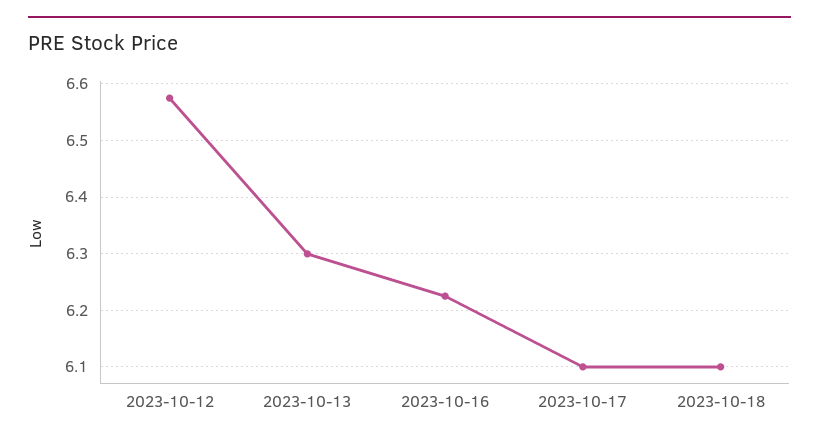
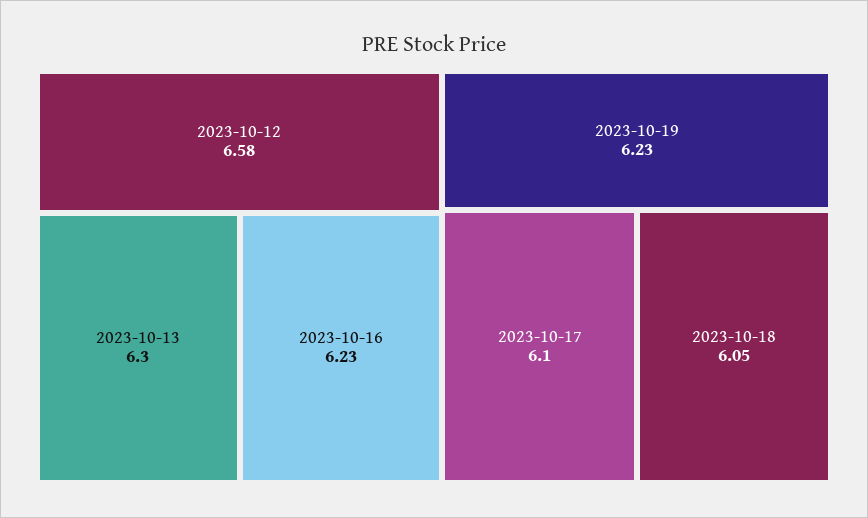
2023-10-18: 6.1 -> 6.05
2023-10-19: none -> 6.23

